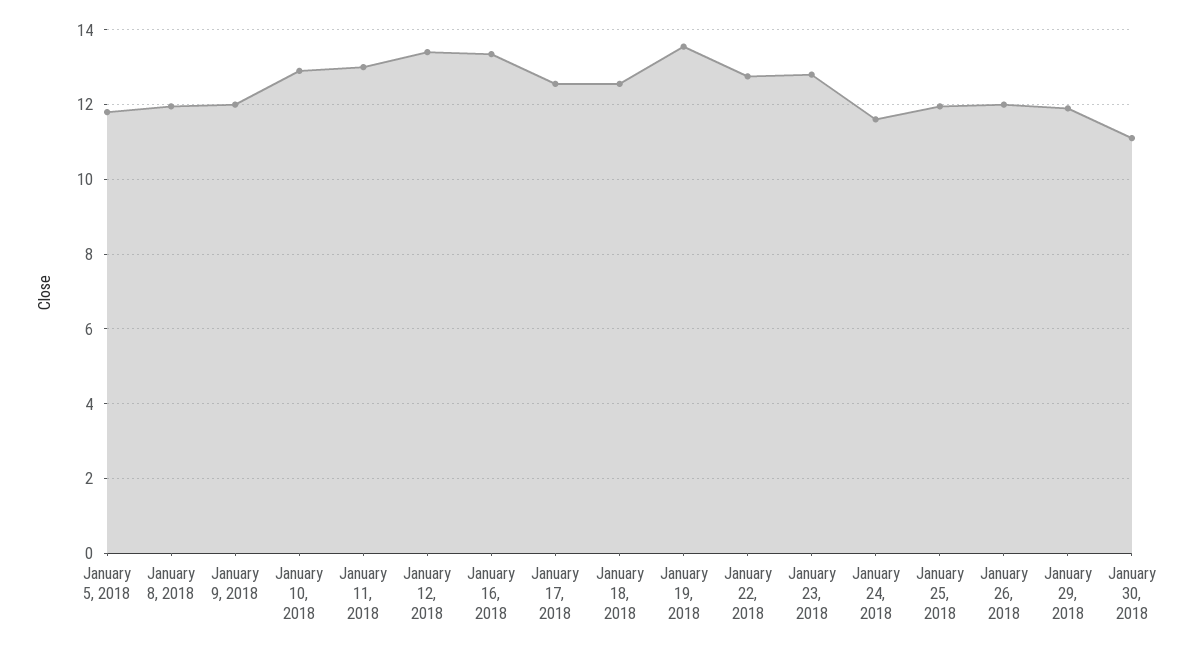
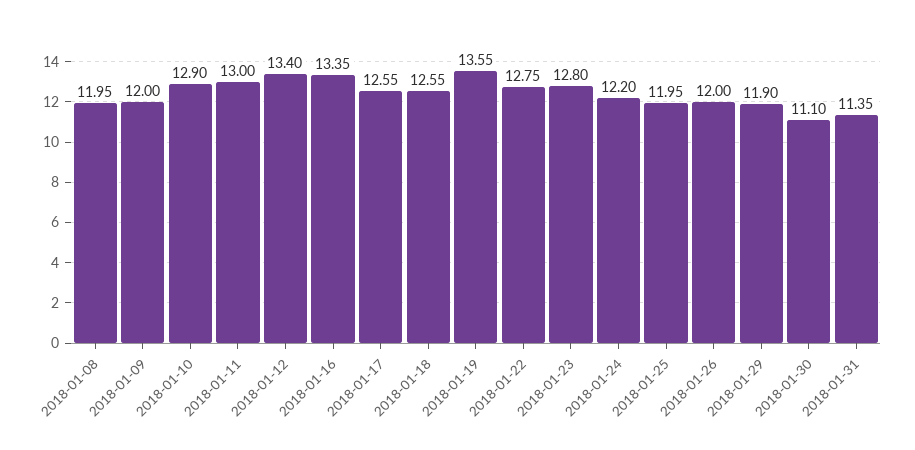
January 5, 2018: 11.8 -> none
January 24, 2018: 11.6 -> 12.2
2018-01-31: none -> 11.35

